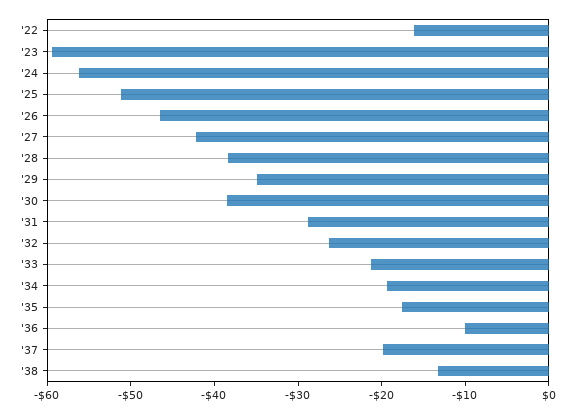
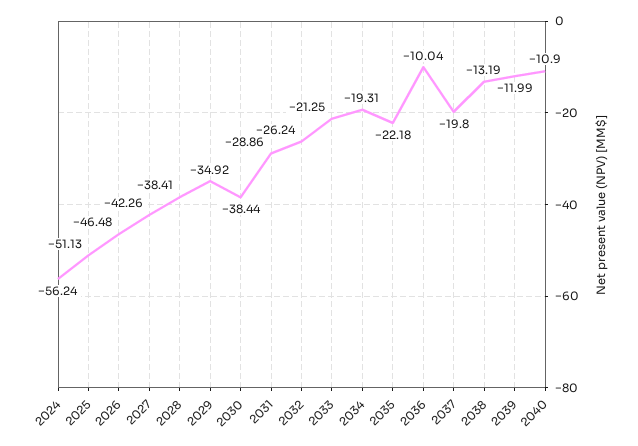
'22: -16 -> none
'23: -60 -> none
'35: -18 -> -22.18
2039: none -> -11.99
2040: none -> -10.9

